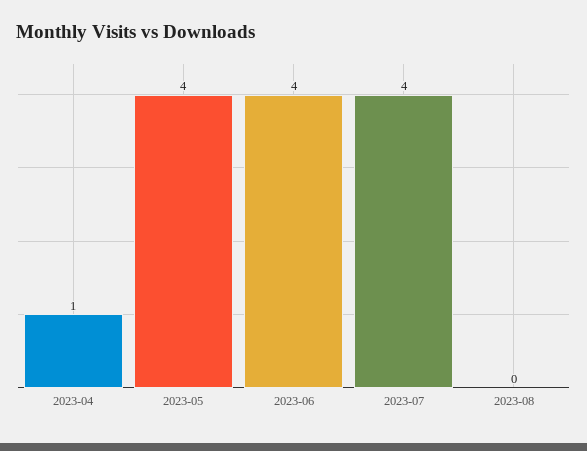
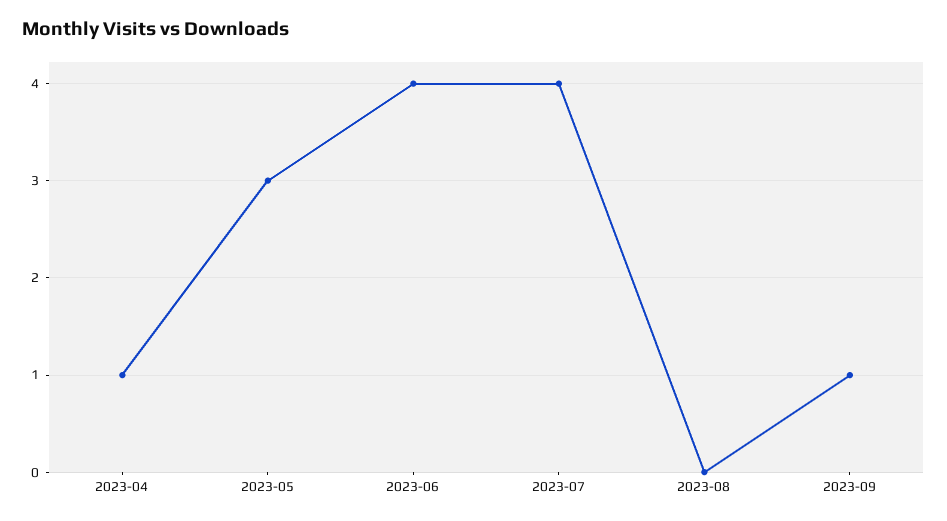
2023-05: 4 -> 3
2023-09: none -> 1

